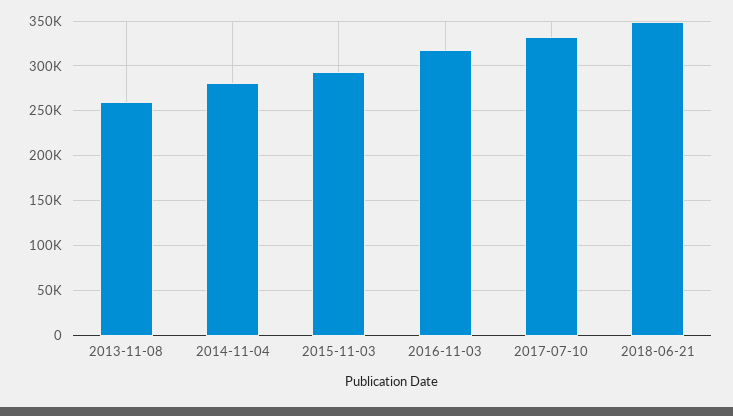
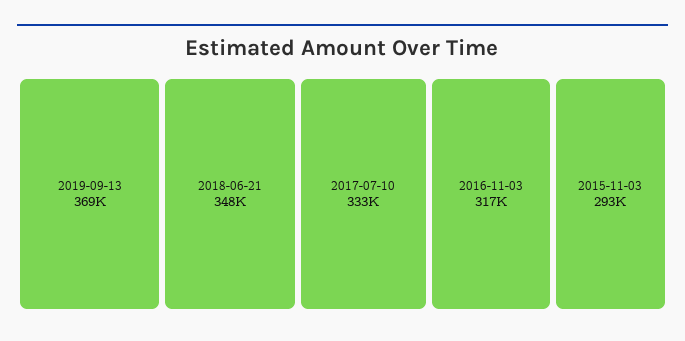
2013-11-08: 260000 -> none
2014-11-04: 280000 -> none
2019-09-13: none -> 369000

